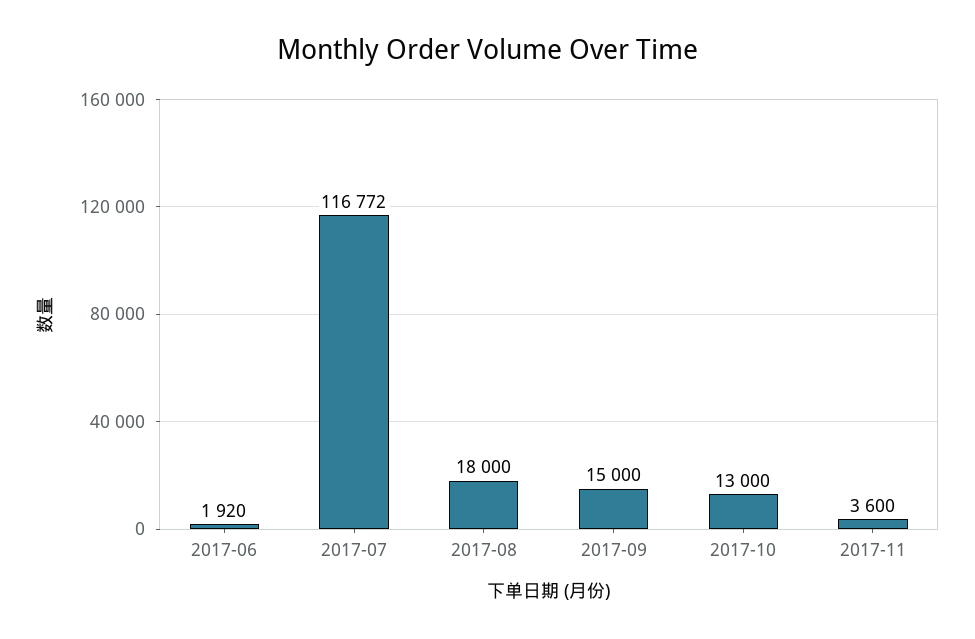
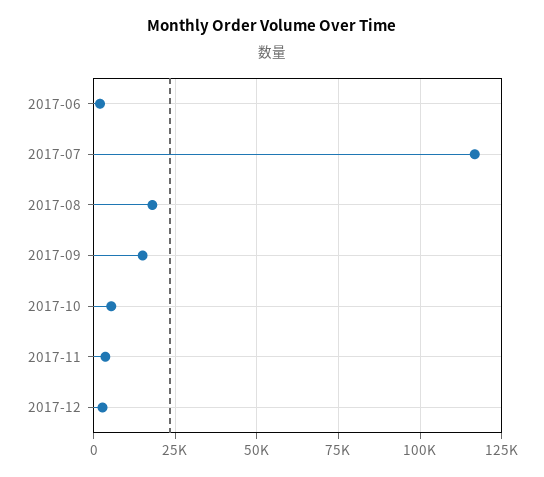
2017-10: 13000 -> 5000
2017-12: none -> 2500

